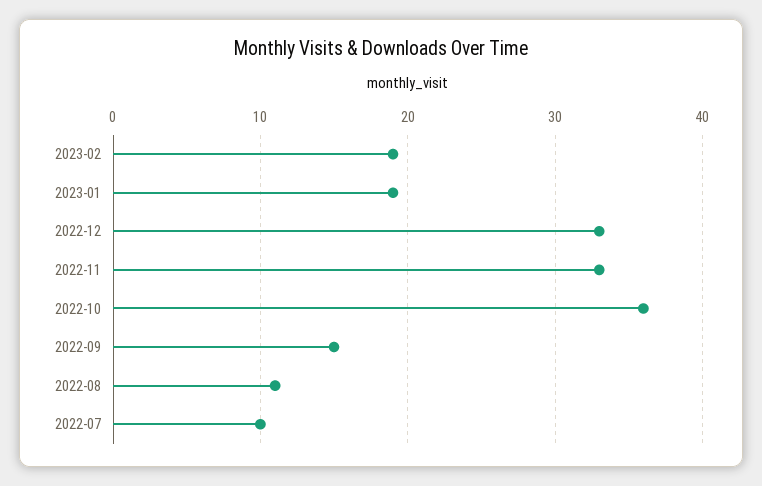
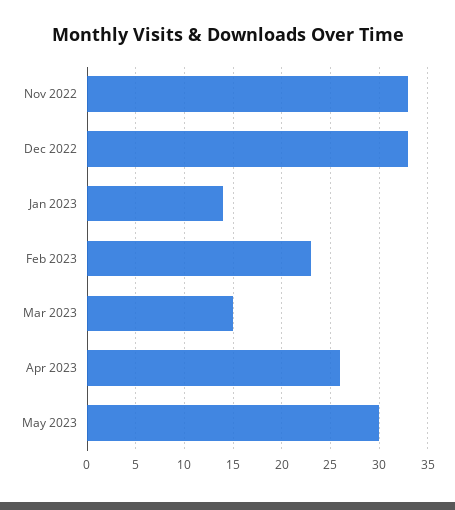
2023-02: 19 -> 23
2023-01: 19 -> 14
2022-10: 36 -> none
2022-09: 15 -> none
2022-08: 11 -> none
2022-07: 10 -> none
Mar 2023: none -> 15
Apr 2023: none -> 26
May 2023: none -> 30

